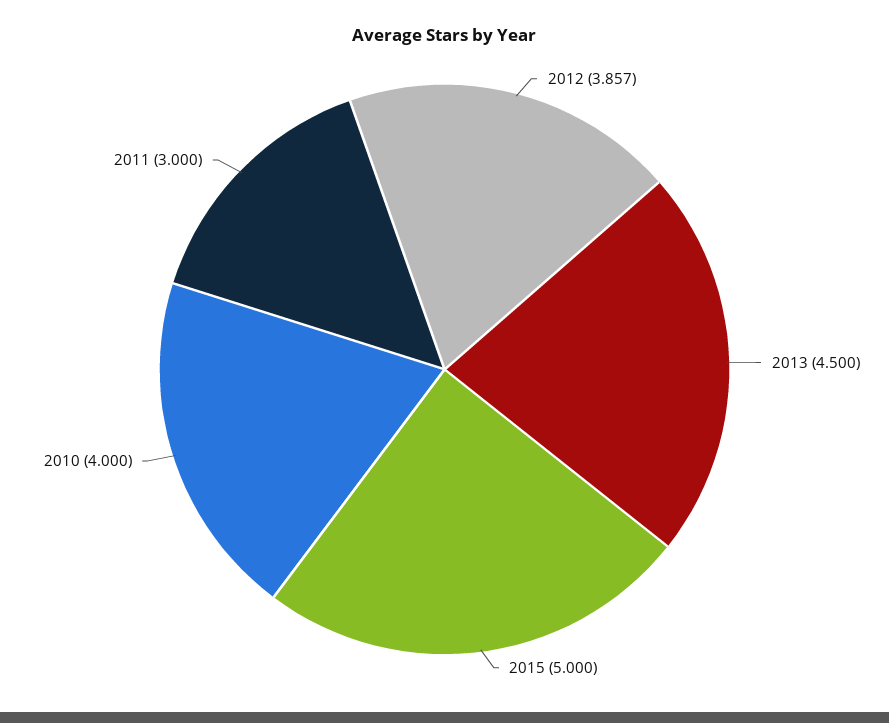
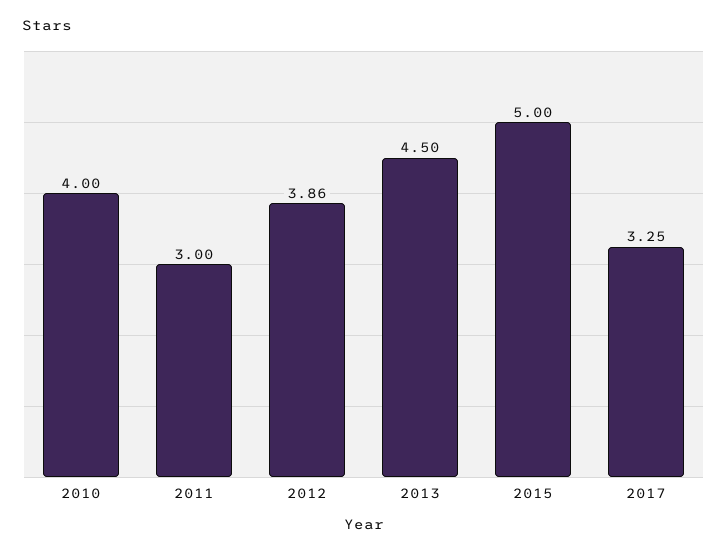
2017: none -> 3.25

